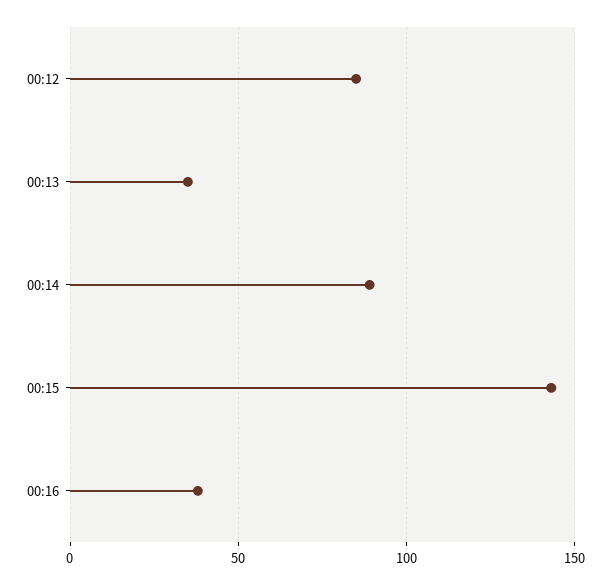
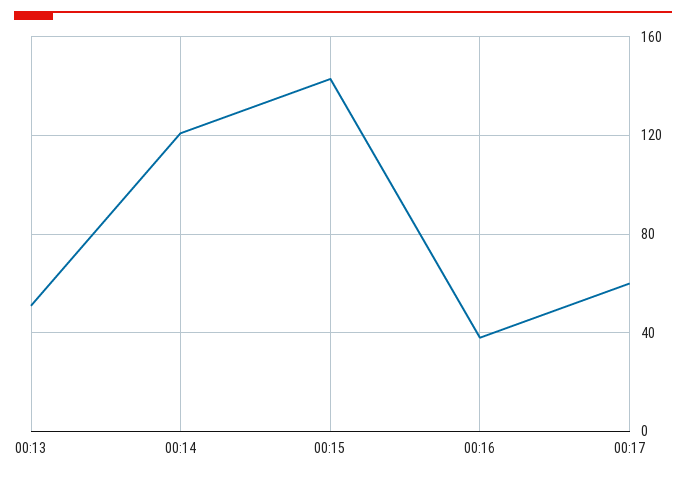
00:12: 85 -> none
00:13: 35 -> 50
00:14: 90 -> 120
00:17: none -> 60

